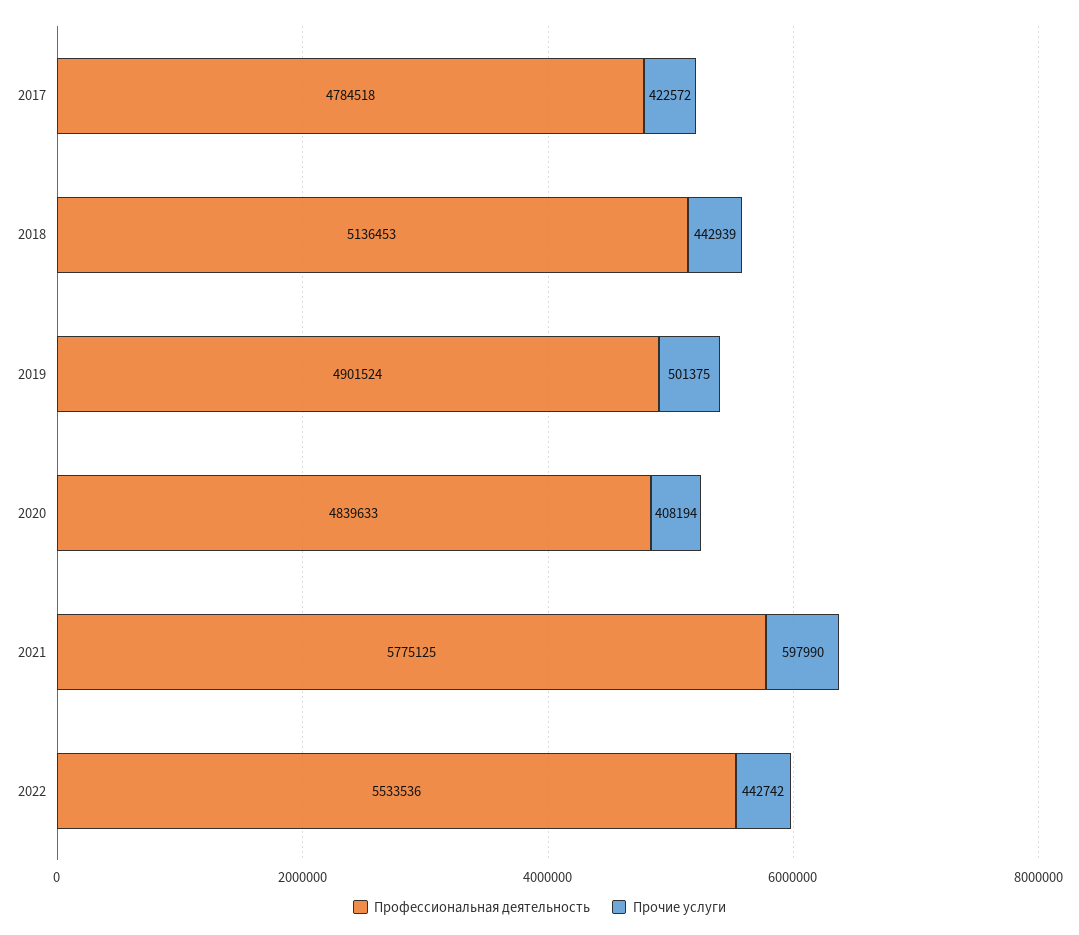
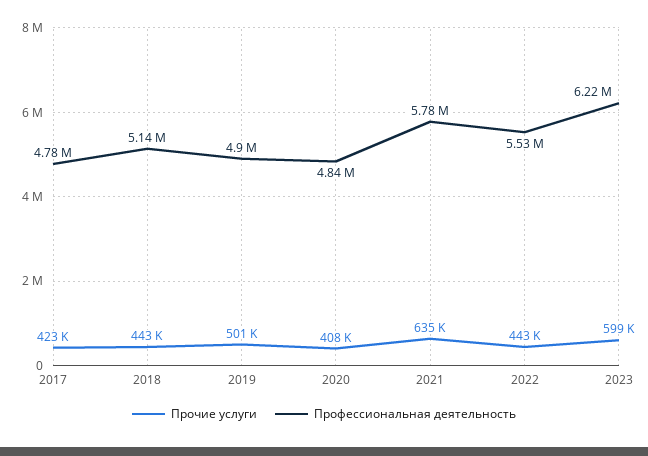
Прочие услуги, 2021: 597990 -> 635000
Прочие услуги, 2023: none -> 599000
Профессиональная деятельность, 2023: none -> 6220000

